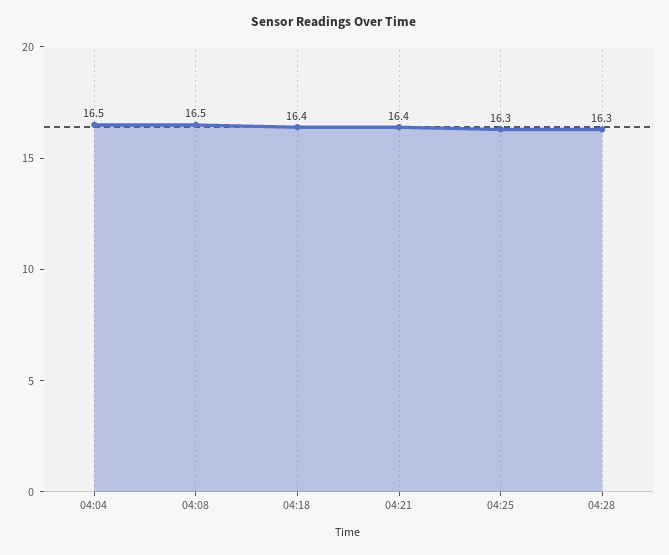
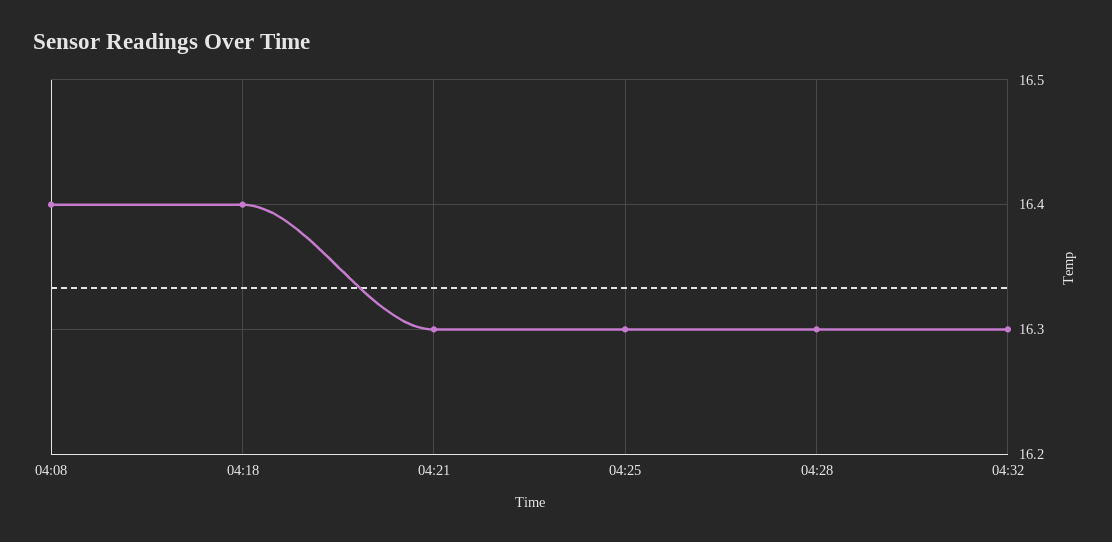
04:04: 16.5 -> none
04:08: 16.5 -> 16.4
04:21: 16.4 -> 16.3
04:32: none -> 16.3

